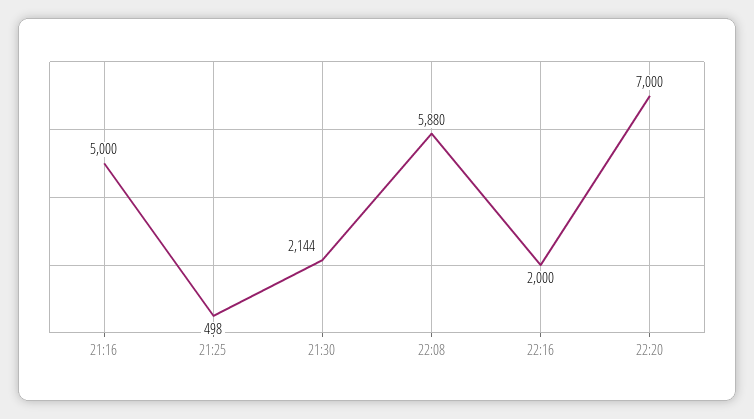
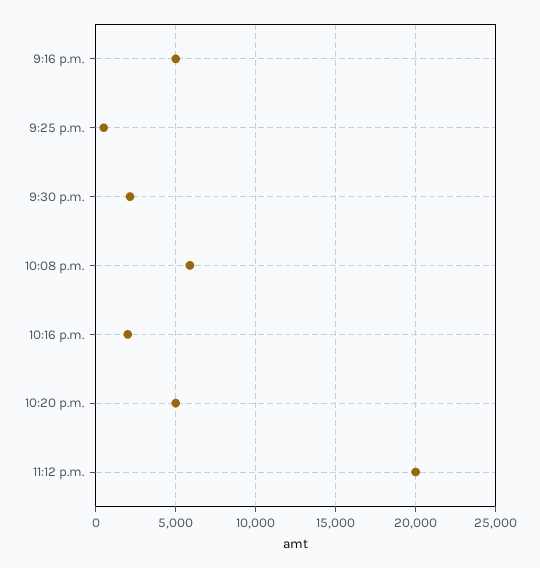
22:20: 7000 -> 5000
11:12 p.m.: none -> 20000

